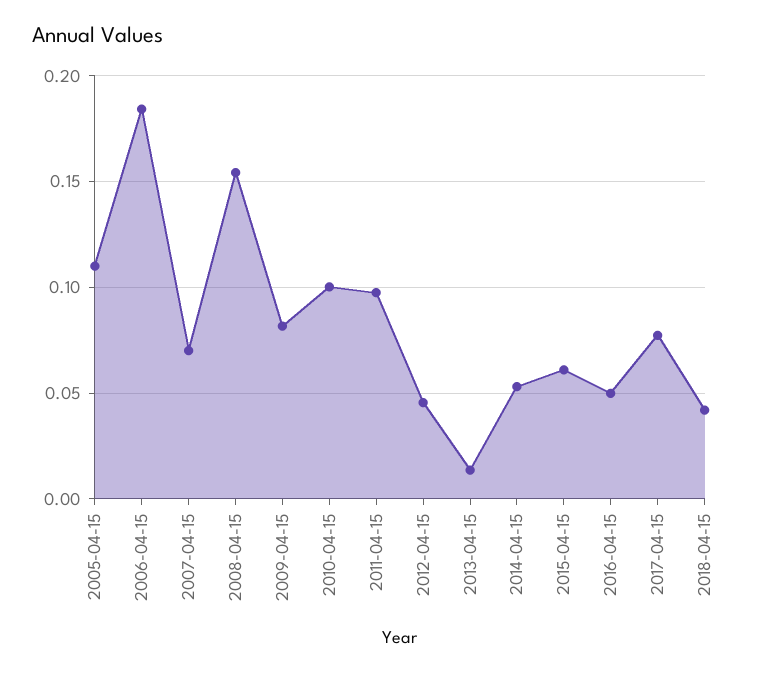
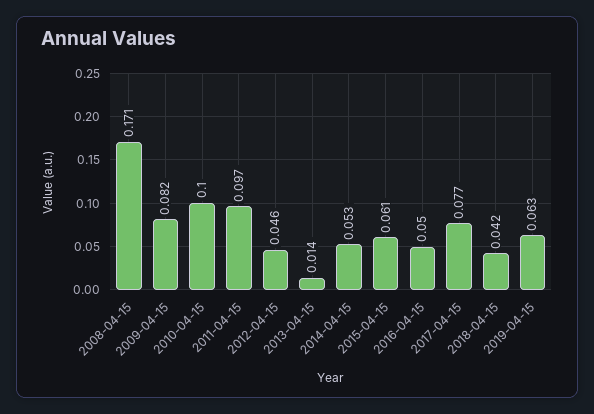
2005-04-15: 0.11 -> none
2006-04-15: 0.185 -> none
2007-04-15: 0.07 -> none
2008-04-15: 0.155 -> 0.171
2019-04-15: none -> 0.063

